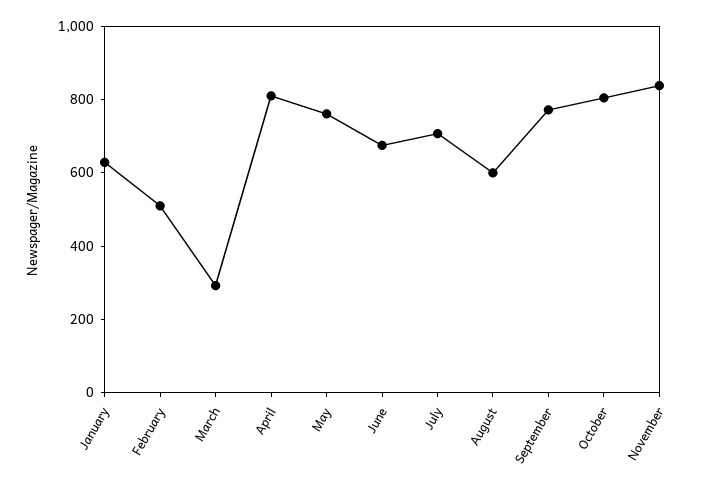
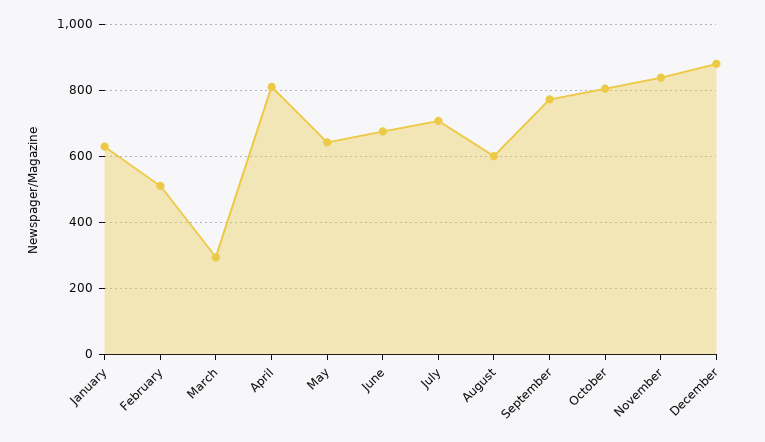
May: 750 -> 640
December: none -> 880

